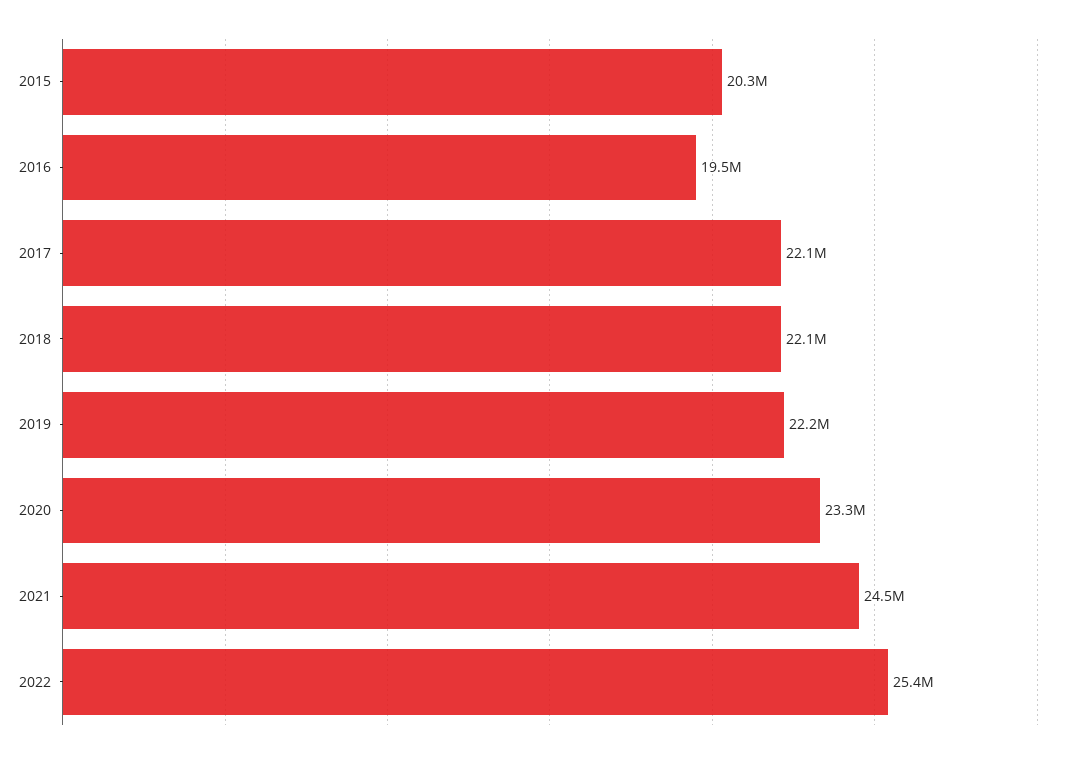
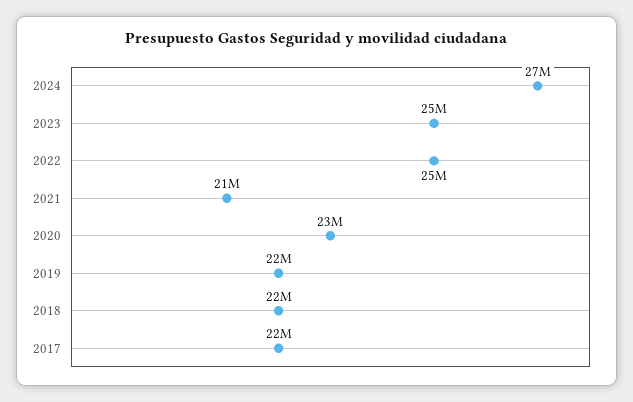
2015: 20300000 -> none
2016: 19500000 -> none
2021: 24500000 -> 21000000
2024: none -> 27000000
2023: none -> 25000000

